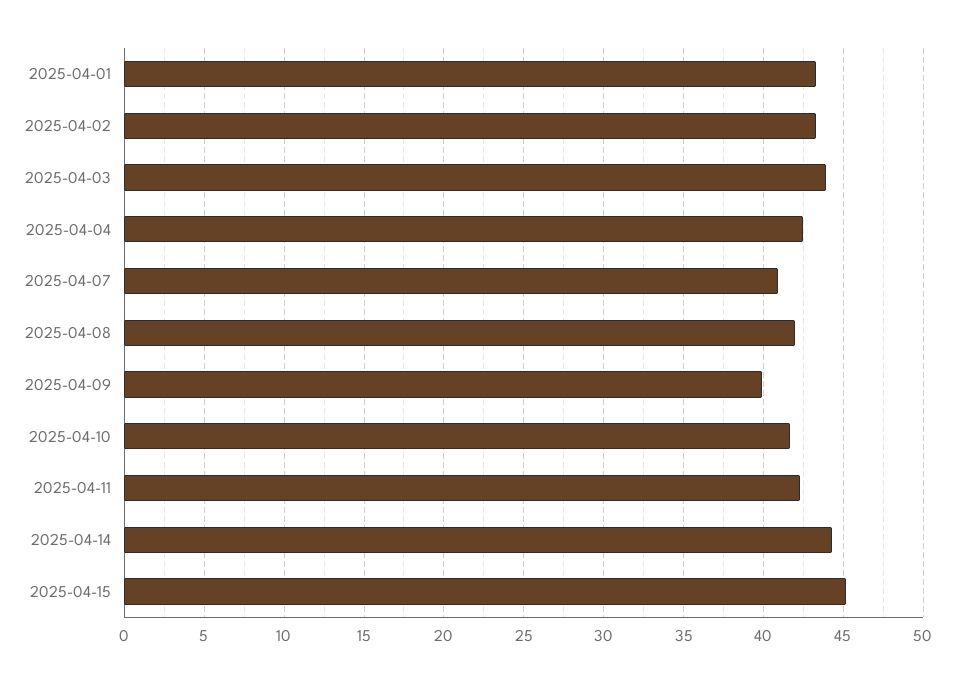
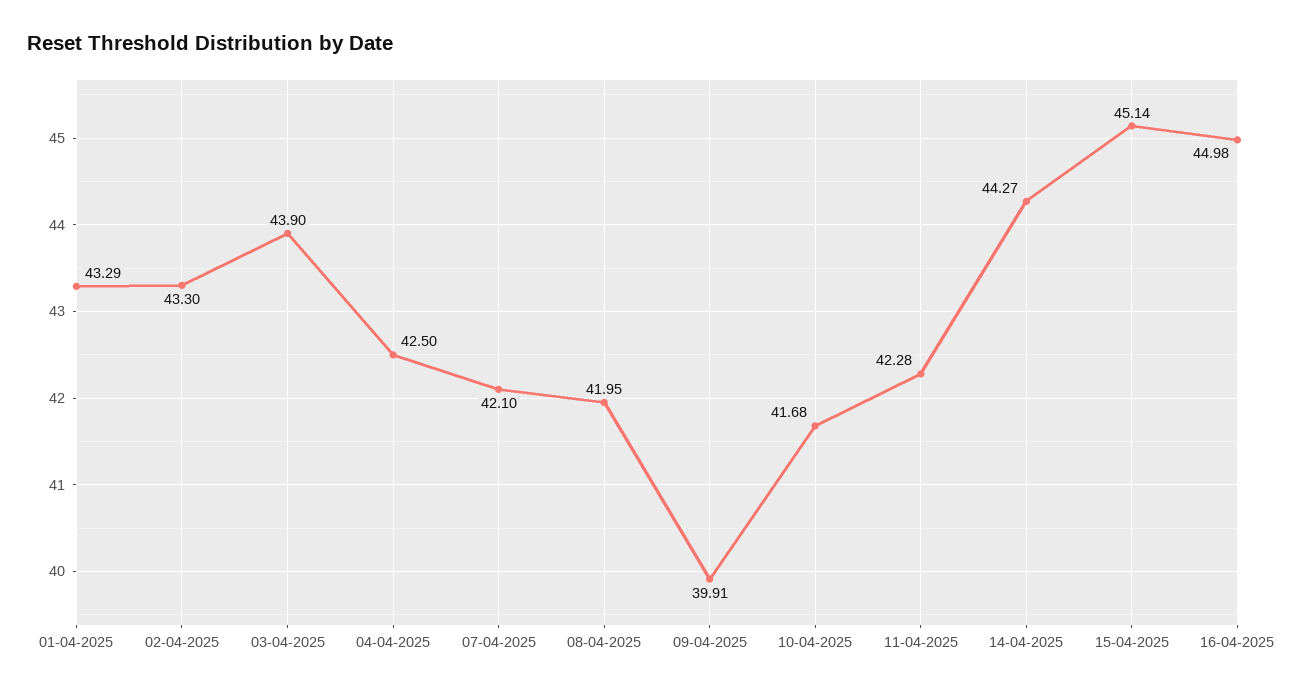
2025-04-07: 41 -> 42.1
16-04-2025: none -> 44.98

